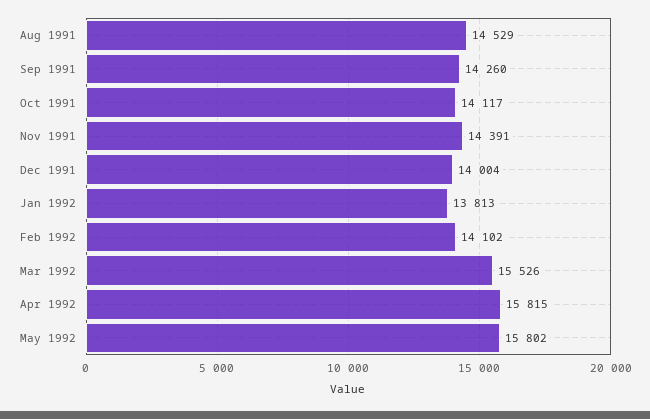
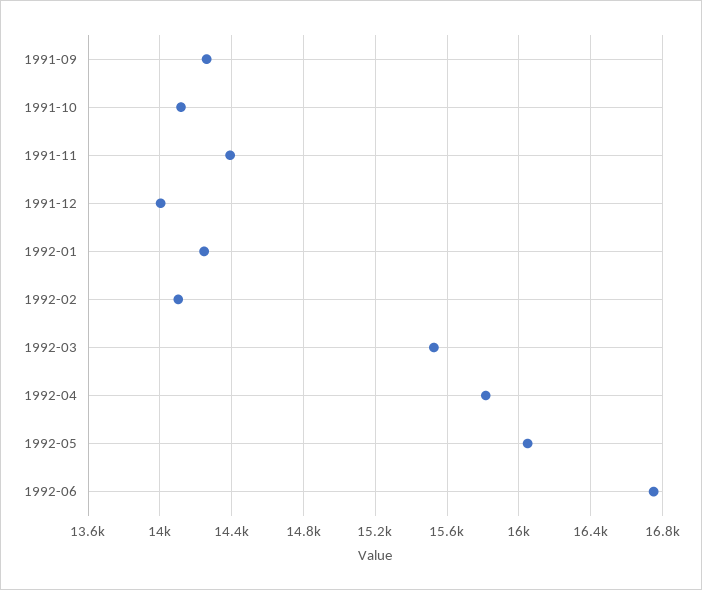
Aug 1991: 14529 -> none
Jan 1992: 13813 -> 14250
May 1992: 15802 -> 16050
1992-06: none -> 16750

